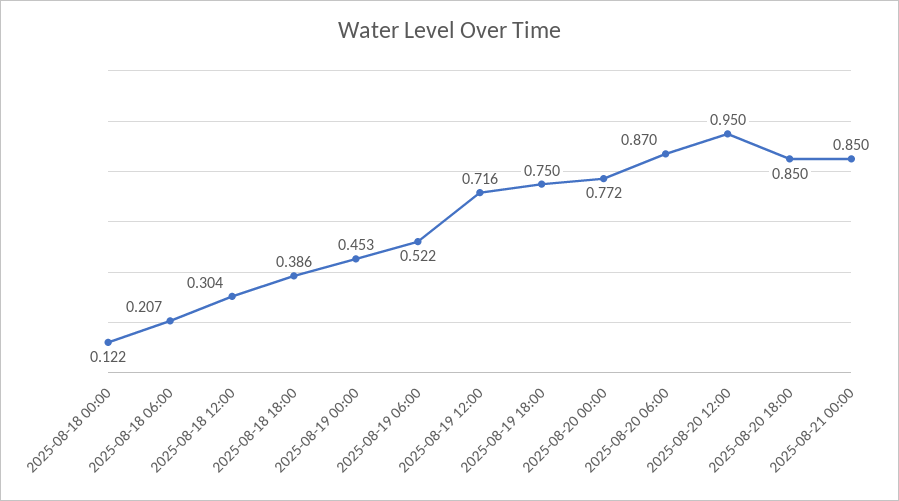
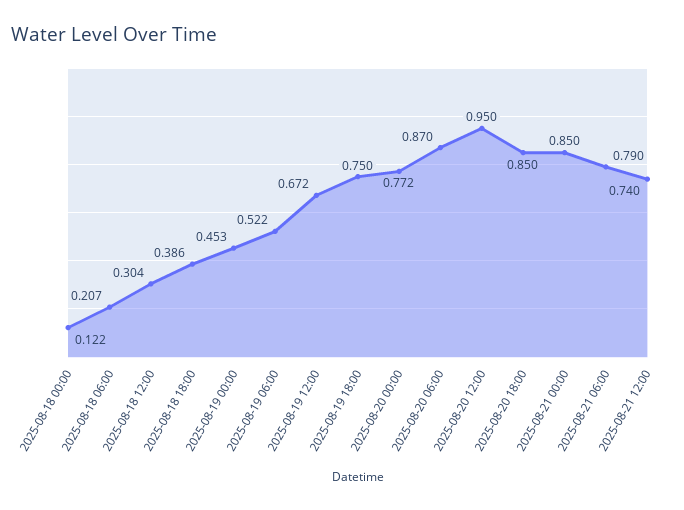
2025-08-19 12:00: 0.716 -> 0.672
2025-08-21 06:00: none -> 0.79
2025-08-21 12:00: none -> 0.74

